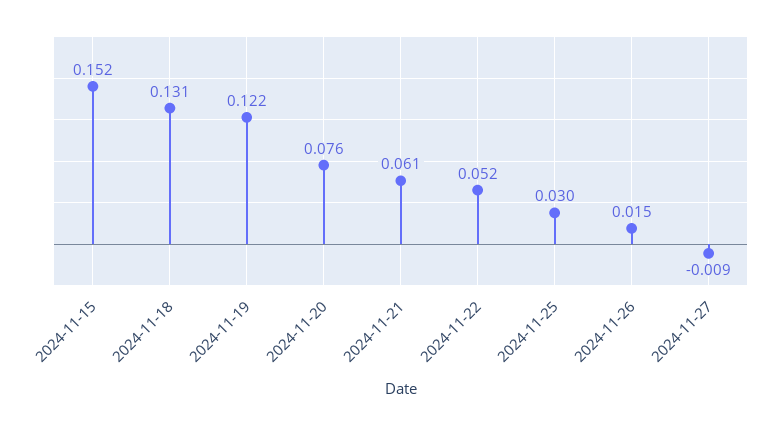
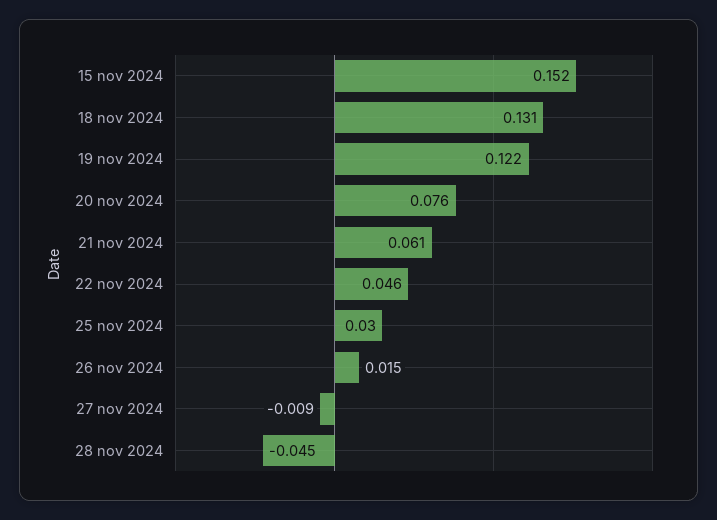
2024-11-22: 0.052 -> 0.046
28 nov 2024: none -> -0.045

